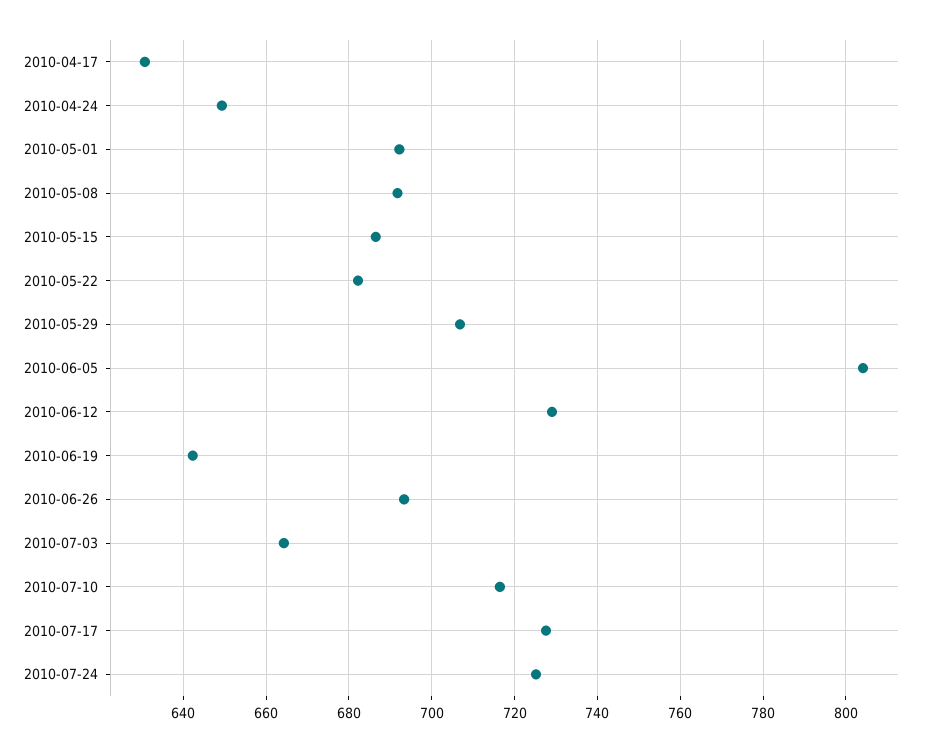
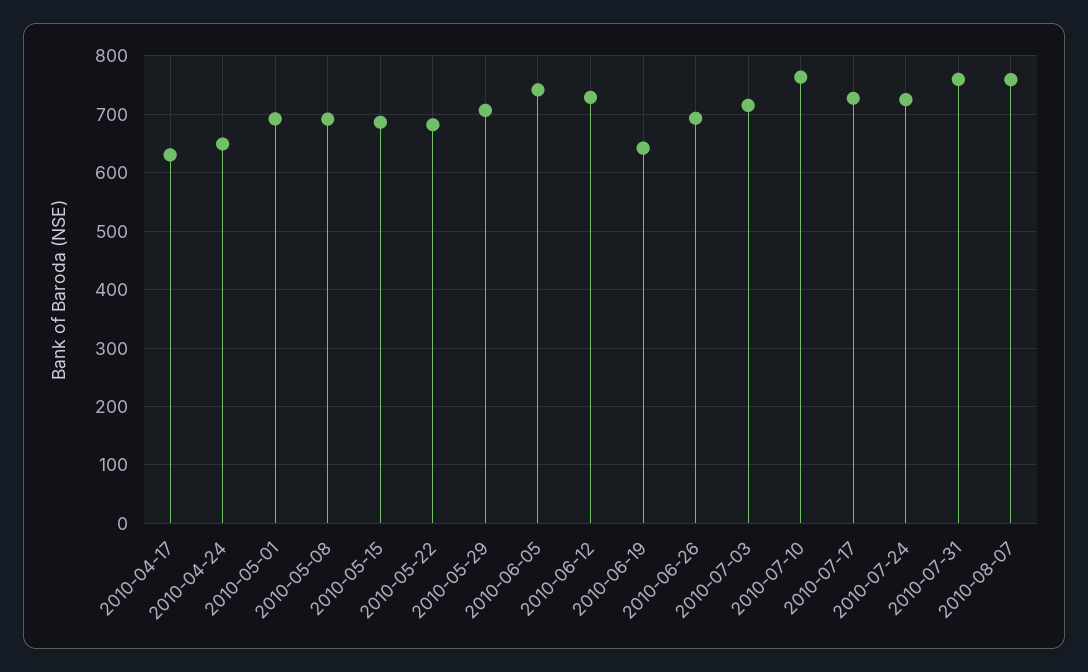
2010-06-05: 804 -> 740
2010-07-03: 664 -> 720
2010-07-10: 716 -> 760
2010-07-31: none -> 760
2010-08-07: none -> 760

